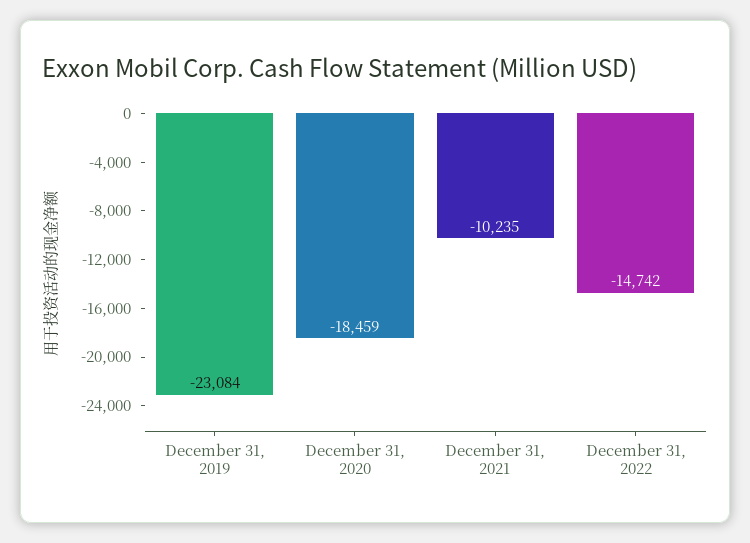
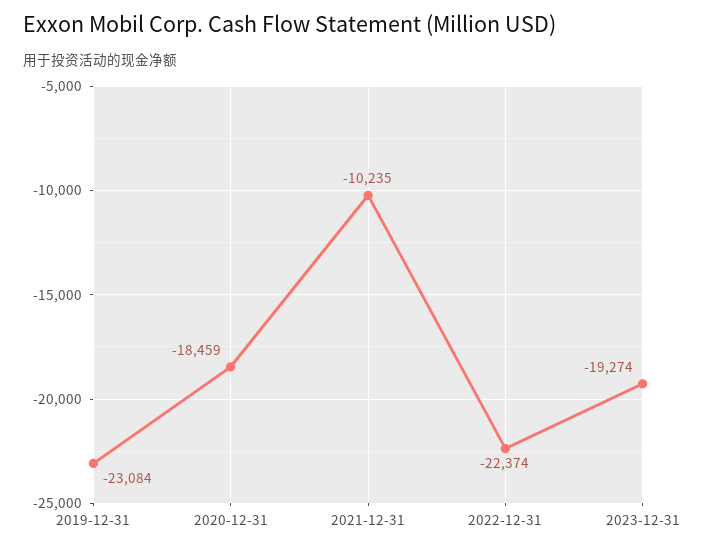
December 31, 2022: -14742 -> -22374
2023-12-31: none -> -19274

